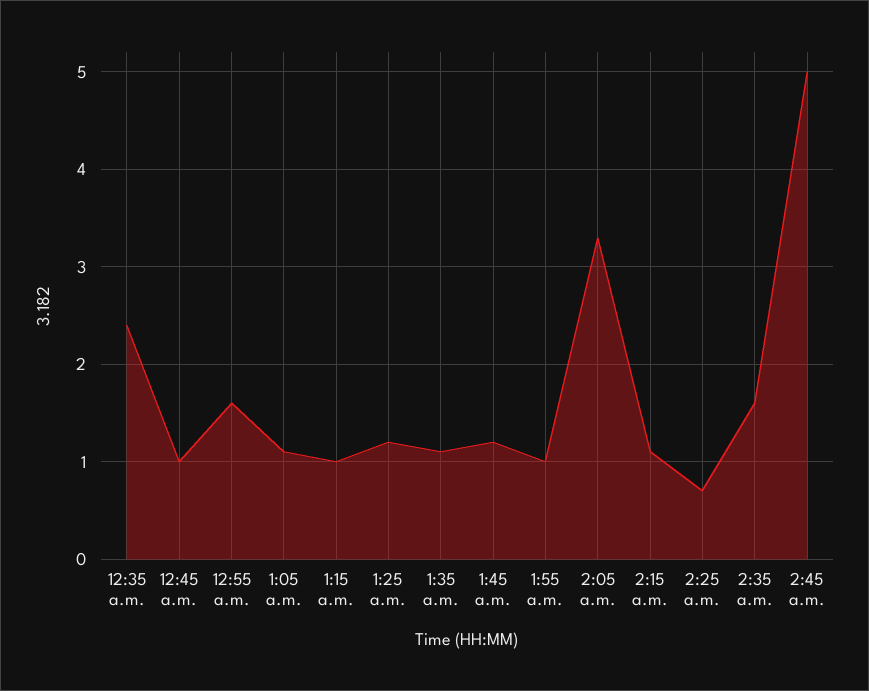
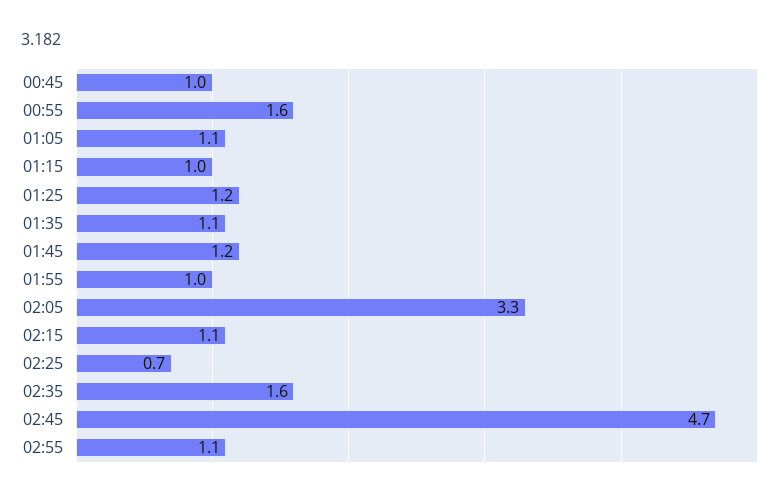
12:35 a.m.: 2.4 -> none
2:45 a.m.: 5 -> 4.7
02:55: none -> 1.1

